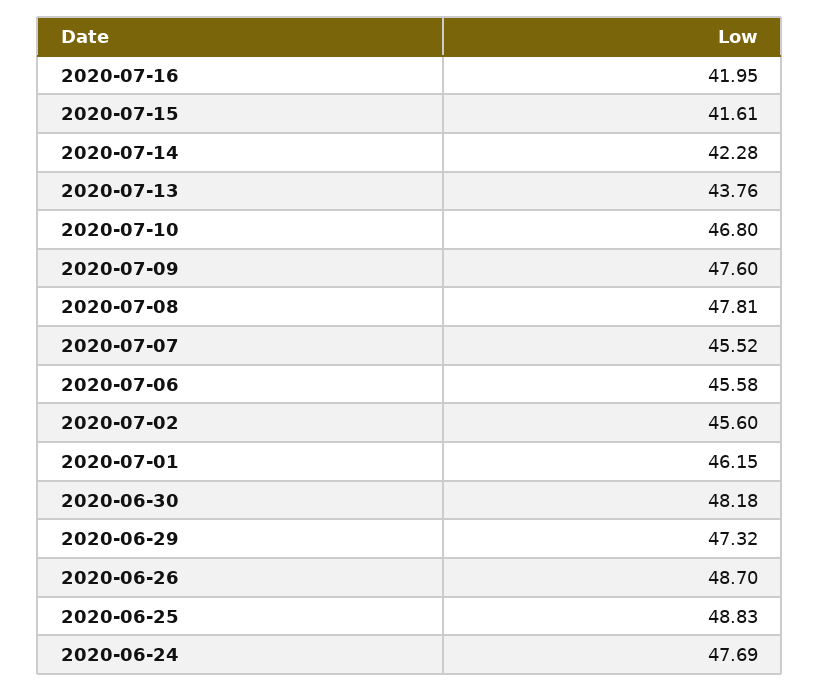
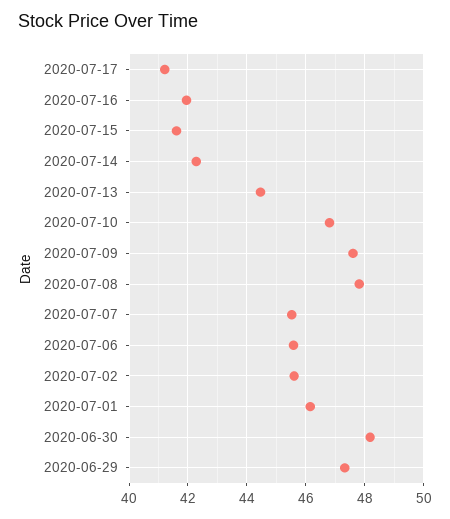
2020-07-13: 43.76 -> 44.5
2020-06-26: 48.7 -> none
2020-06-25: 48.83 -> none
2020-06-24: 47.69 -> none
2020-07-17: none -> 41.25

